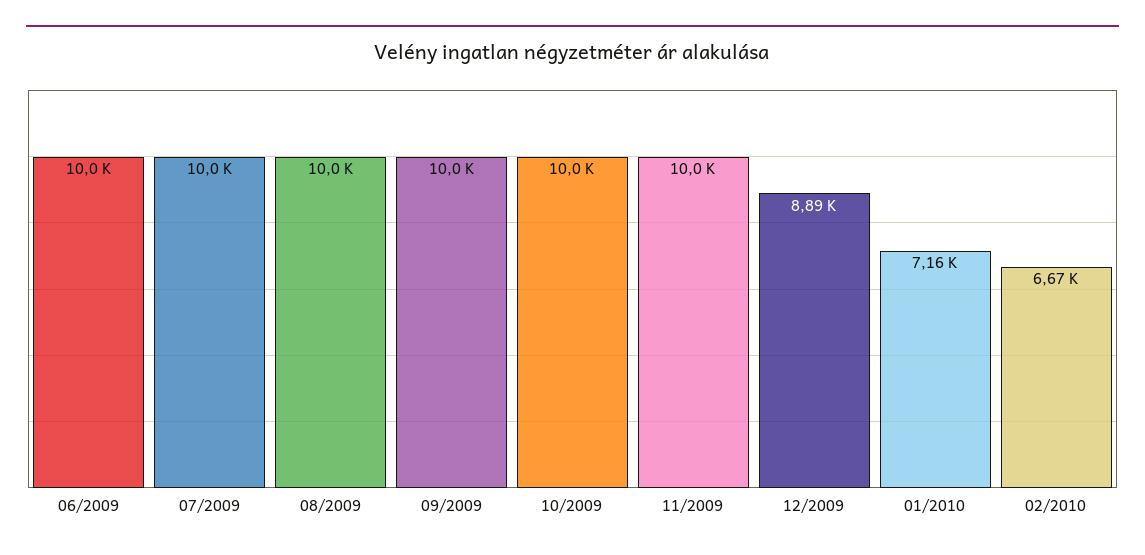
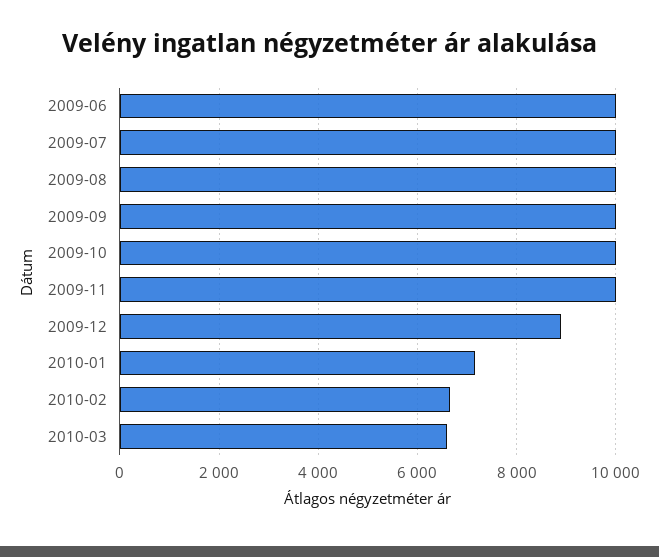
2010-03: none -> 6600

